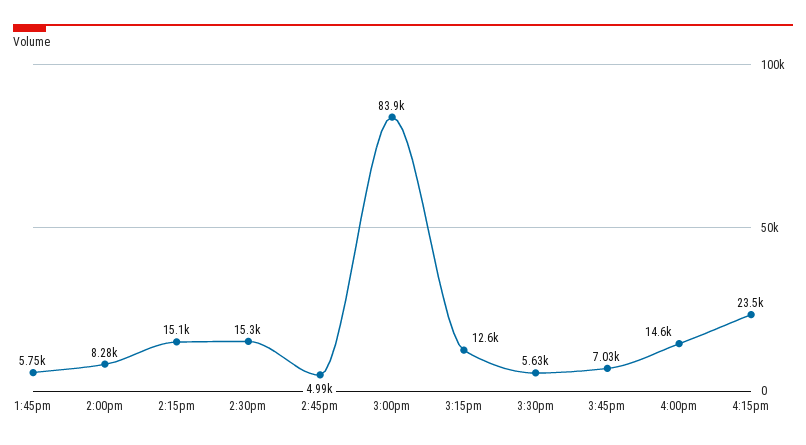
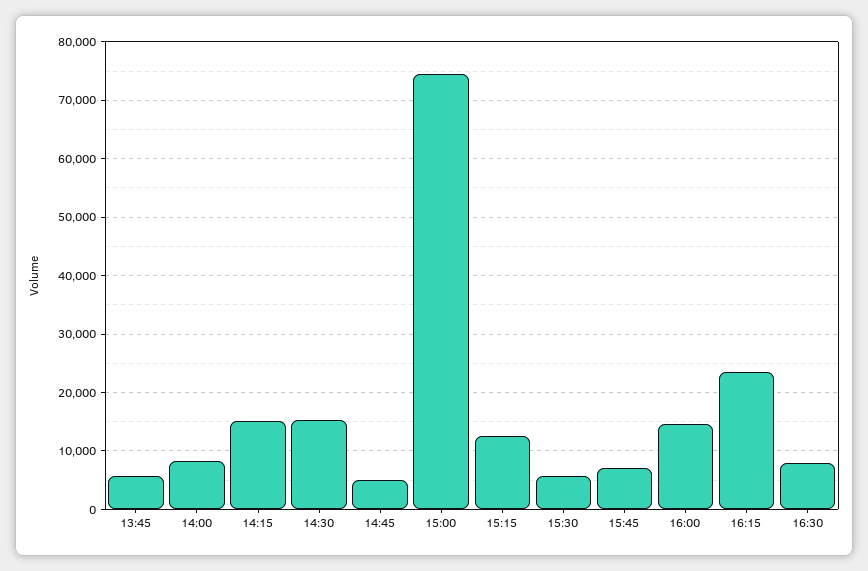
3:00pm: 83900 -> 74000
16:30: none -> 8000

